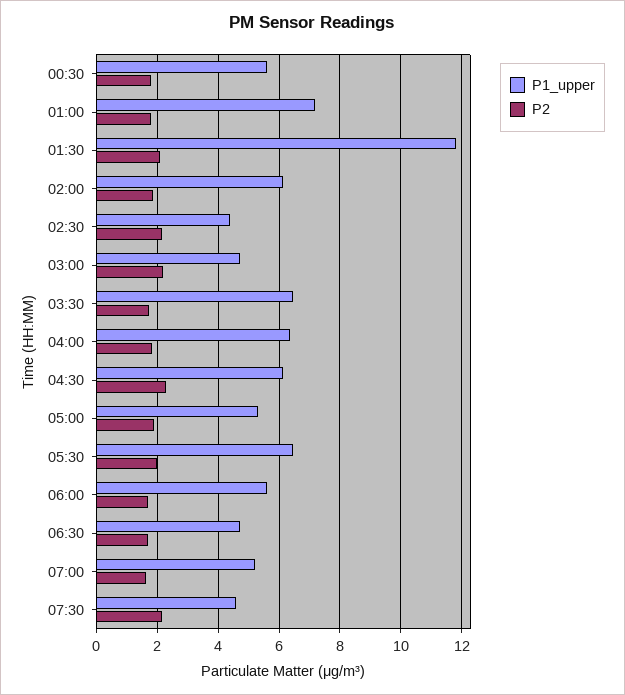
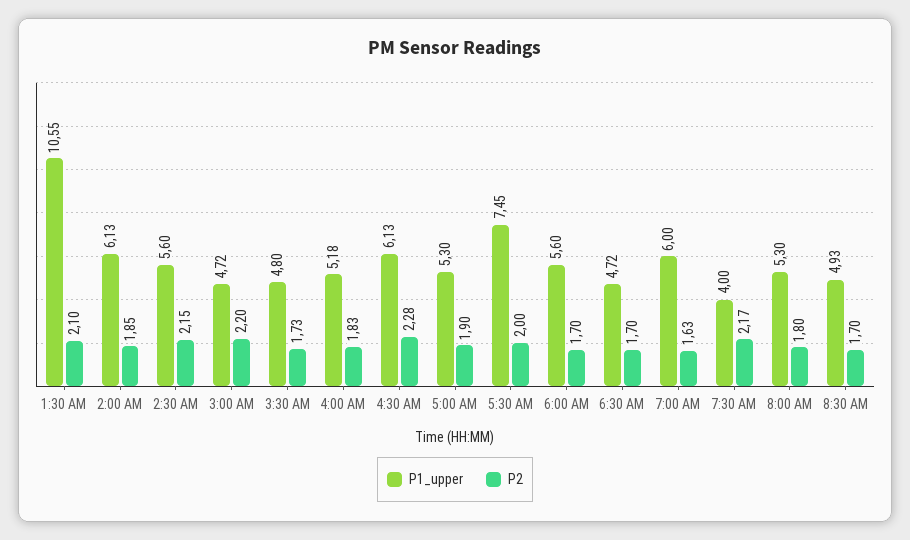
P1_upper, 00:30: 5.6 -> none
P2, 00:30: 1.8 -> none
P1_upper, 01:00: 7.2 -> none
P2, 01:00: 1.8 -> none
P1_upper, 01:30: 11.8 -> 10.55
P1_upper, 02:30: 4.4 -> 5.6
P1_upper, 03:30: 6.4 -> 4.8
P1_upper, 04:00: 6.4 -> 5.18
P1_upper, 05:30: 6.4 -> 7.45
P1_upper, 07:00: 5.2 -> 6
P1_upper, 07:30: 4.6 -> 4
P1_upper, 8:00 AM: none -> 5.3
P2, 8:00 AM: none -> 1.8
P1_upper, 8:30 AM: none -> 4.93
P2, 8:30 AM: none -> 1.7

